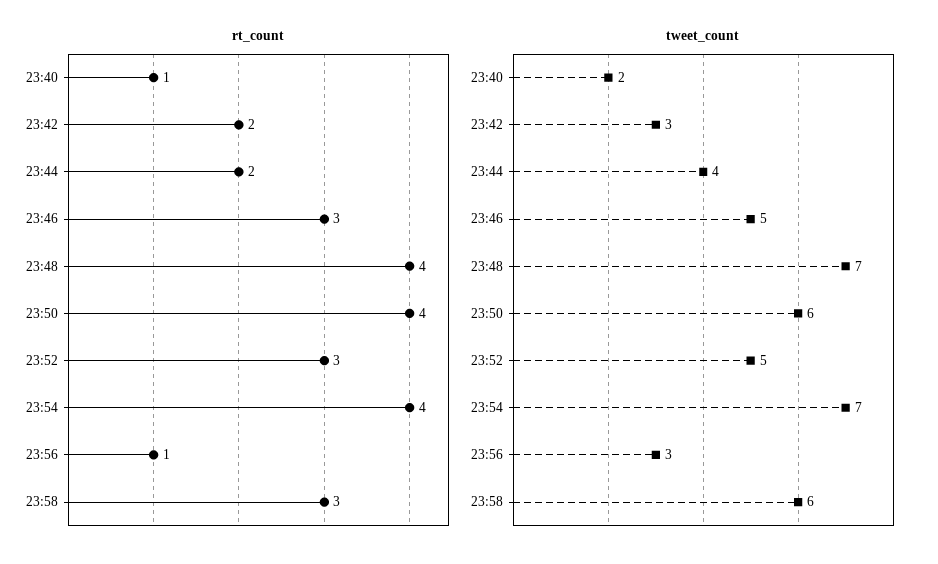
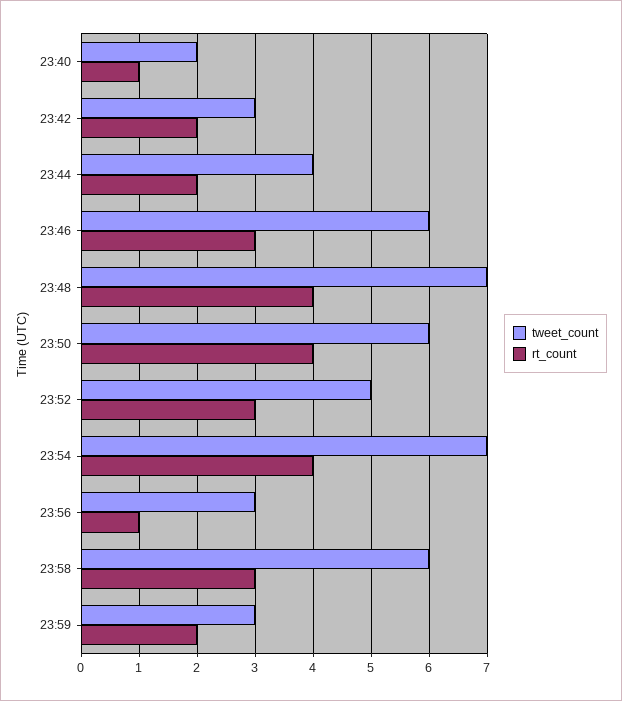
tweet_count, 23:46: 5 -> 6
tweet_count, 23:59: none -> 3
rt_count, 23:59: none -> 2

